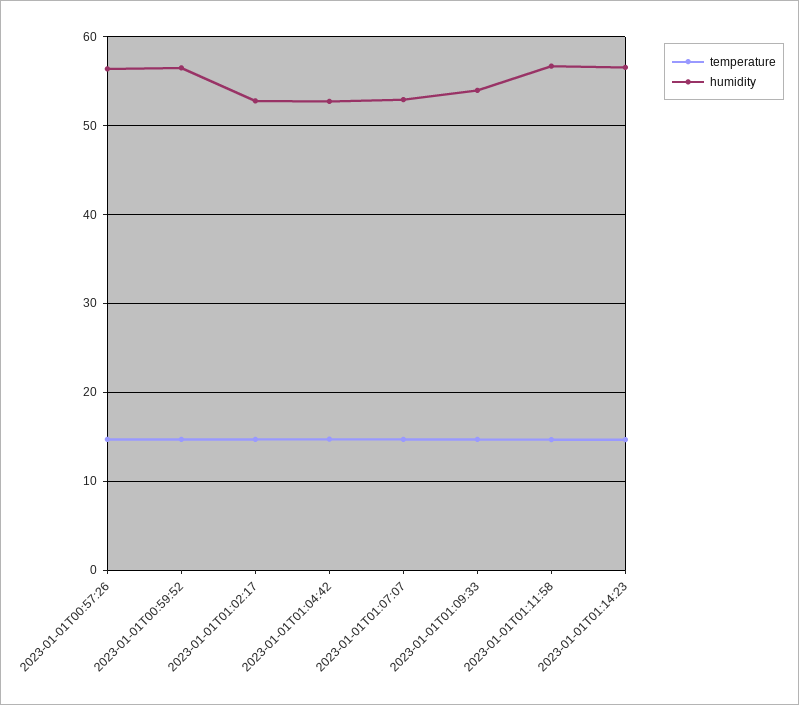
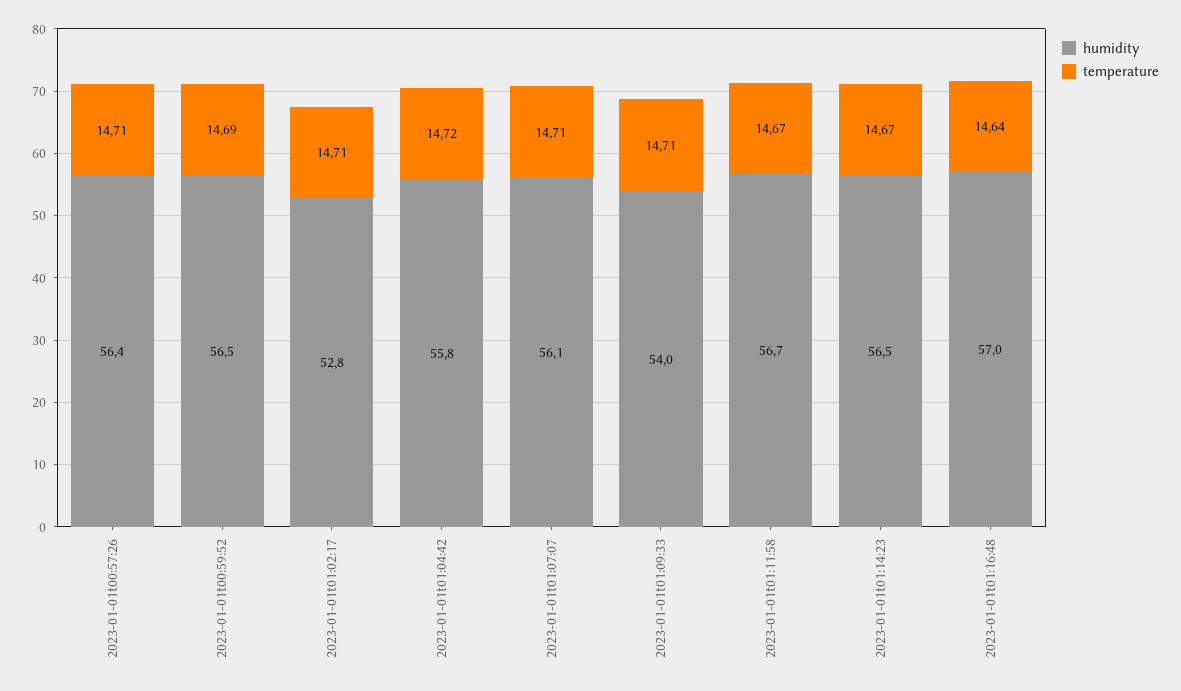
humidity, 2023-01-01T01:04:42: 53 -> 55.8
humidity, 2023-01-01T01:07:07: 53 -> 56.1
humidity, 2023-01-01t01:16:48: none -> 57
temperature, 2023-01-01t01:16:48: none -> 14.64

